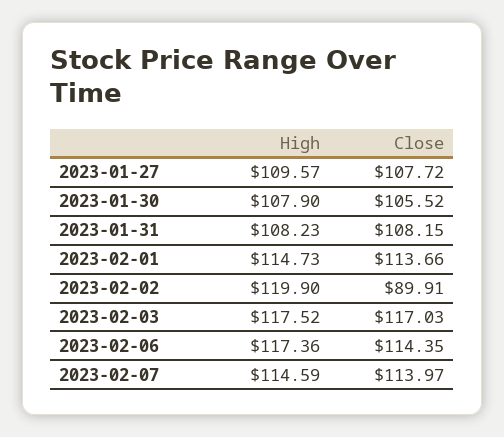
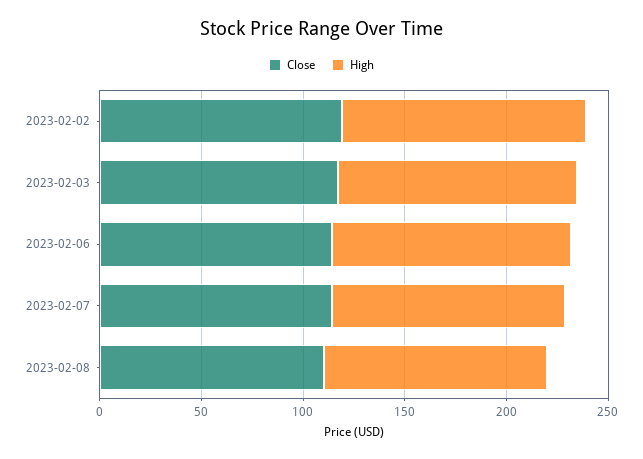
High, 2023-01-27: 109.57 -> none
Close, 2023-01-27: 107.72 -> none
High, 2023-01-30: 107.9 -> none
Close, 2023-01-30: 105.52 -> none
High, 2023-01-31: 108.23 -> none
Close, 2023-01-31: 108.15 -> none
High, 2023-02-01: 114.73 -> none
Close, 2023-02-01: 113.66 -> none
Close, 2023-02-02: 89.91 -> 120
Close, 2023-02-08: none -> 110
High, 2023-02-08: none -> 110

